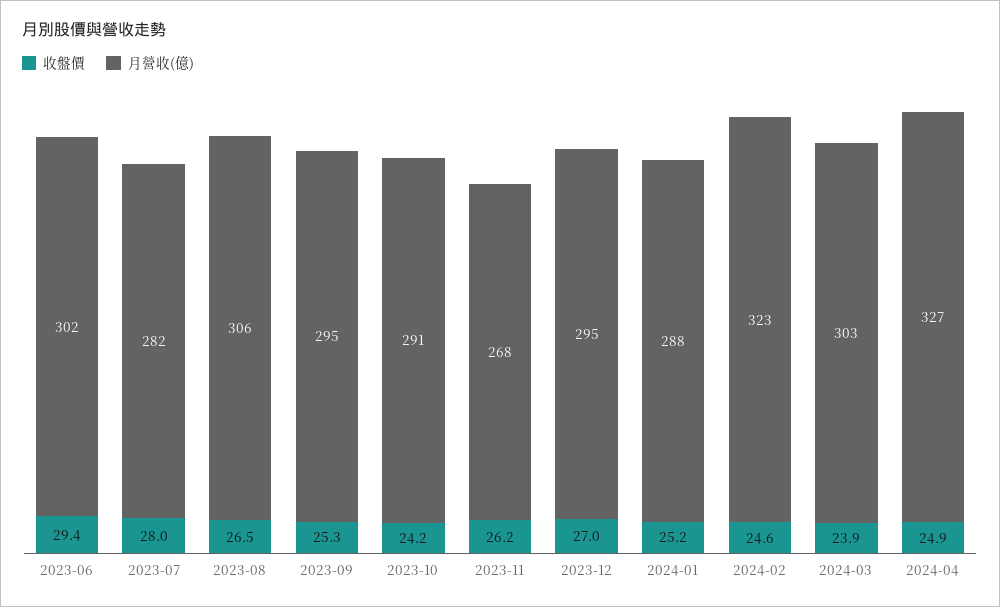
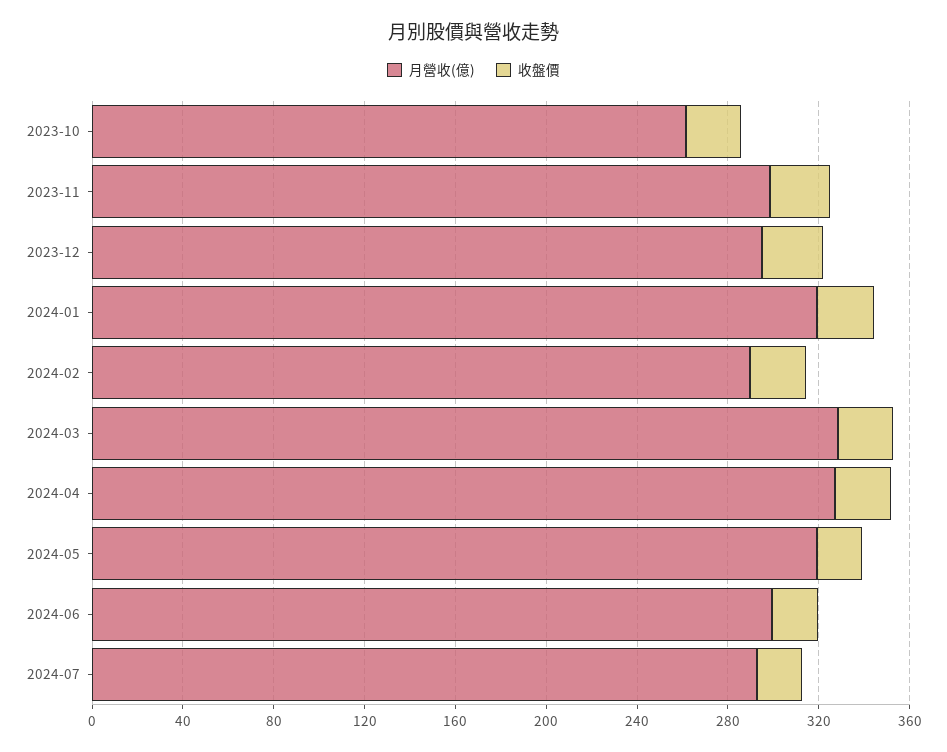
收盤價, 2023-06: 29.4 -> none
月營收(億), 2023-06: 302 -> none
收盤價, 2023-07: 28 -> none
月營收(億), 2023-07: 282 -> none
收盤價, 2023-08: 26.5 -> none
月營收(億), 2023-08: 306 -> none
收盤價, 2023-09: 25.3 -> none
月營收(億), 2023-09: 295 -> none
月營收(億), 2023-10: 291 -> 260
月營收(億), 2023-11: 268 -> 300
月營收(億), 2024-01: 288 -> 320
月營收(億), 2024-02: 323 -> 290
月營收(億), 2024-03: 303 -> 330
月營收(億), 2024-05: none -> 320
收盤價, 2024-05: none -> 20
月營收(億), 2024-06: none -> 300
收盤價, 2024-06: none -> 20
月營收(億), 2024-07: none -> 290
收盤價, 2024-07: none -> 20

